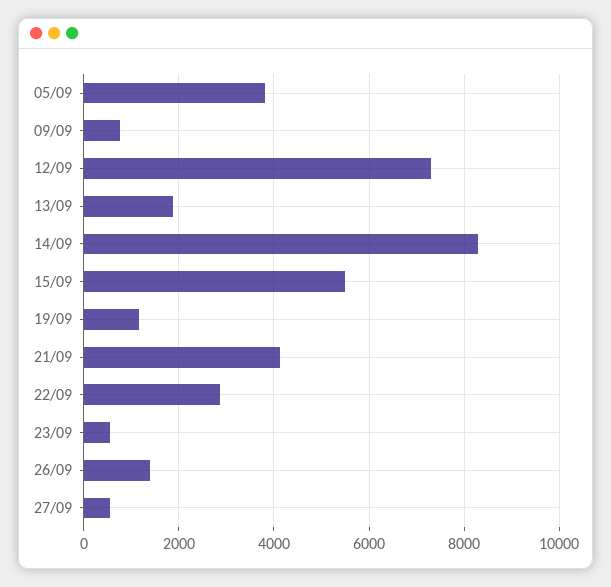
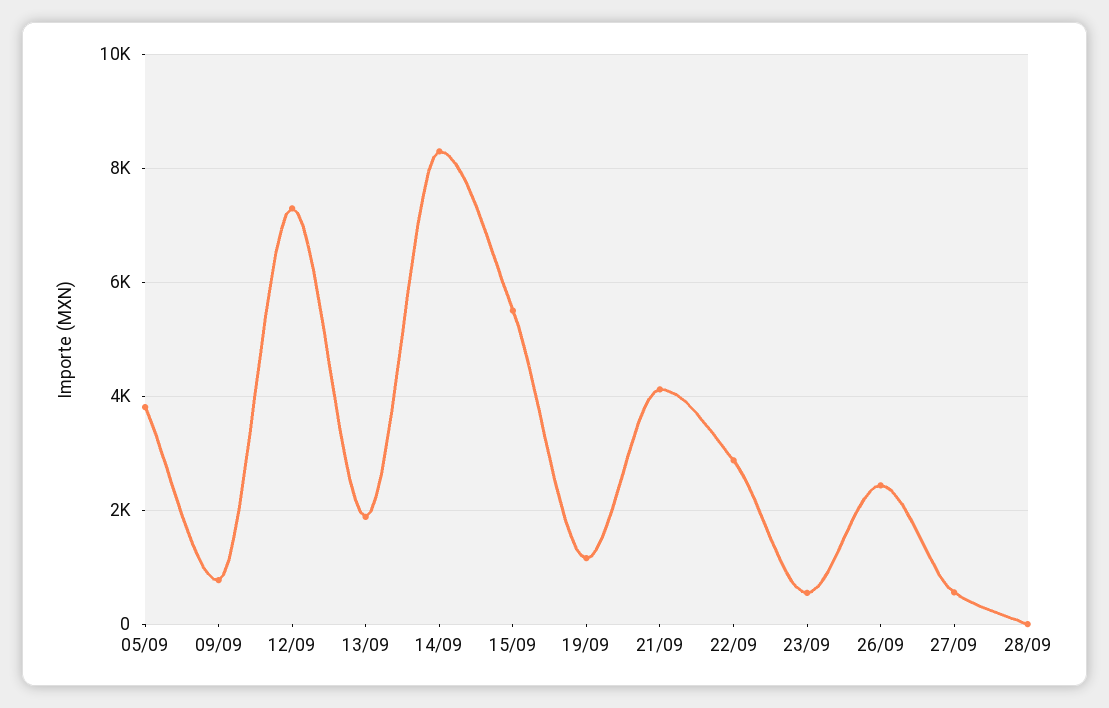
26/09: 1400 -> 2400
28/09: none -> 0

